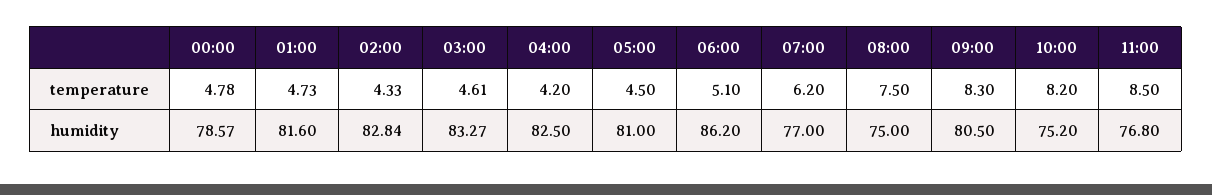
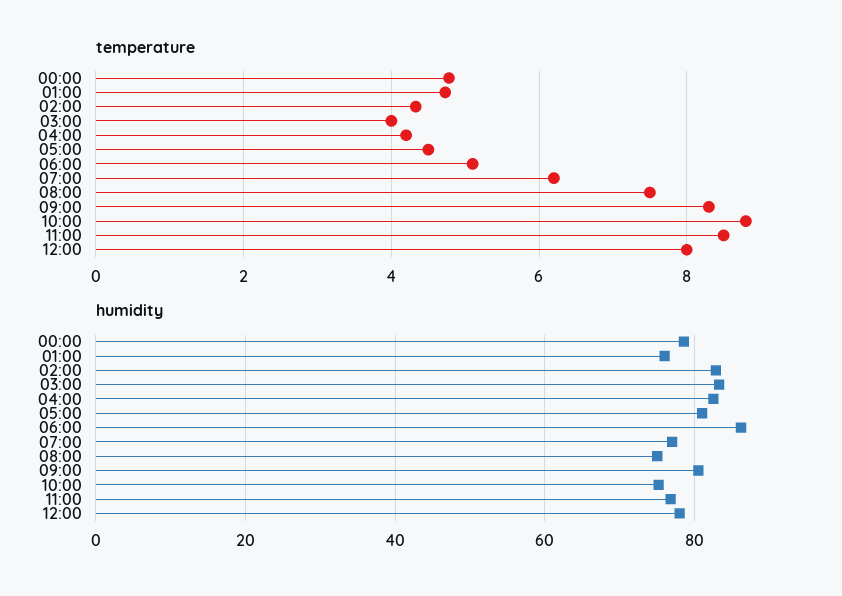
temperature, 03:00: 4.61 -> 4
temperature, 10:00: 8.2 -> 8.8
humidity, 01:00: 81.6 -> 76
temperature, 12:00: none -> 8
humidity, 12:00: none -> 78

